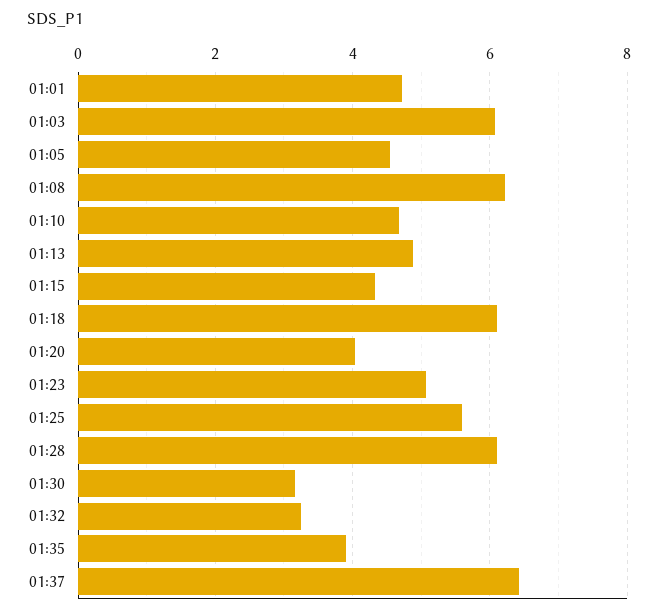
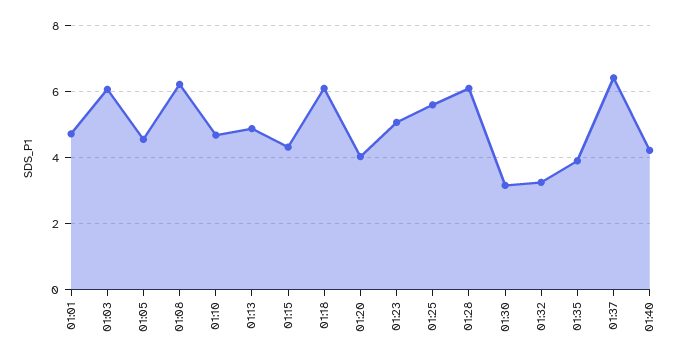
01:40: none -> 4.2

